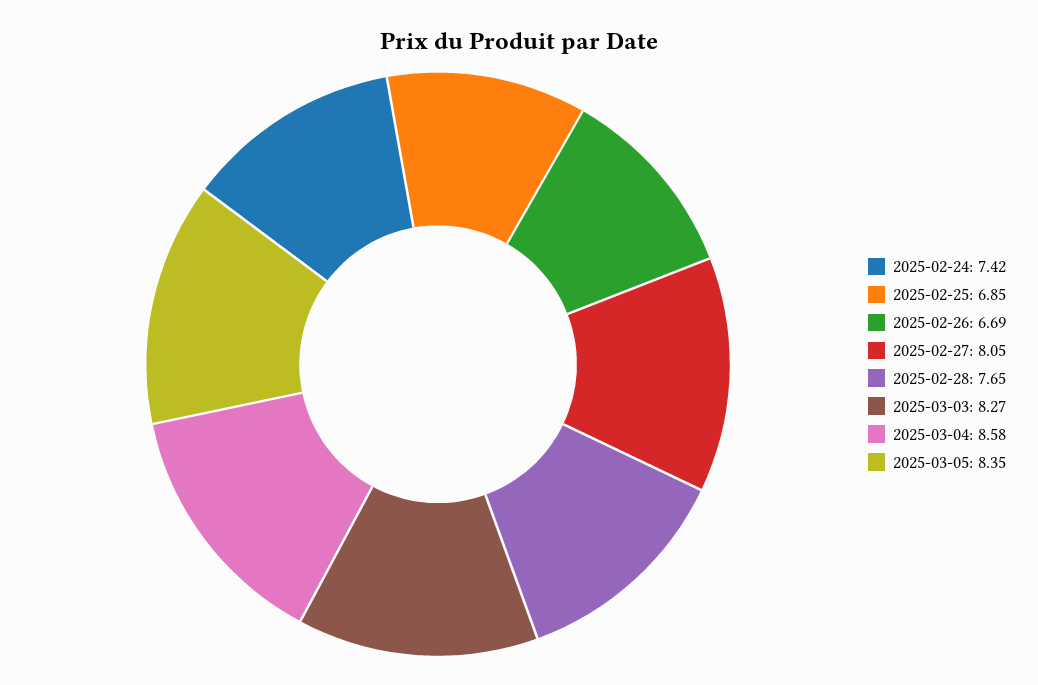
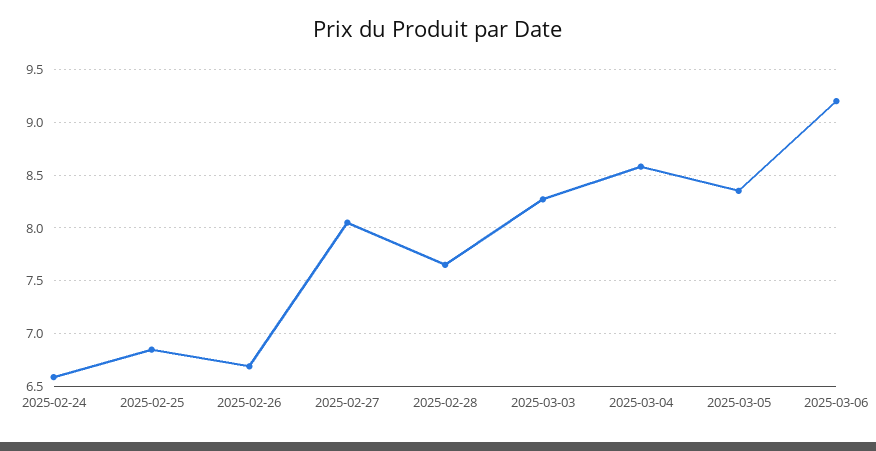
2025-02-24: 7.42 -> 6.6
2025-03-06: none -> 9.2

